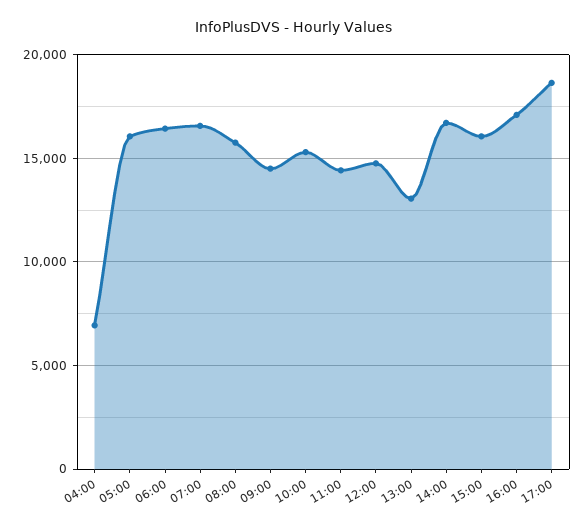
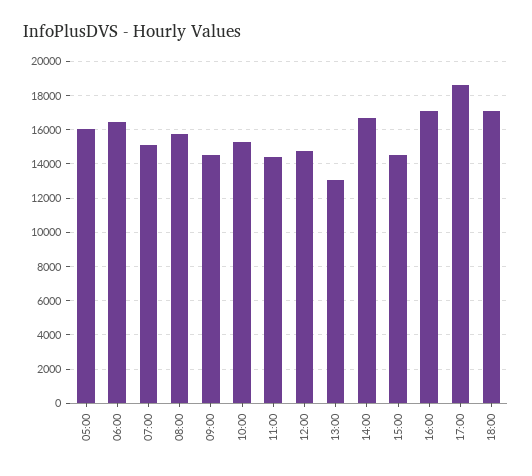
04:00: 7000 -> none
07:00: 16500 -> 15000
15:00: 16000 -> 14500
18:00: none -> 17000

